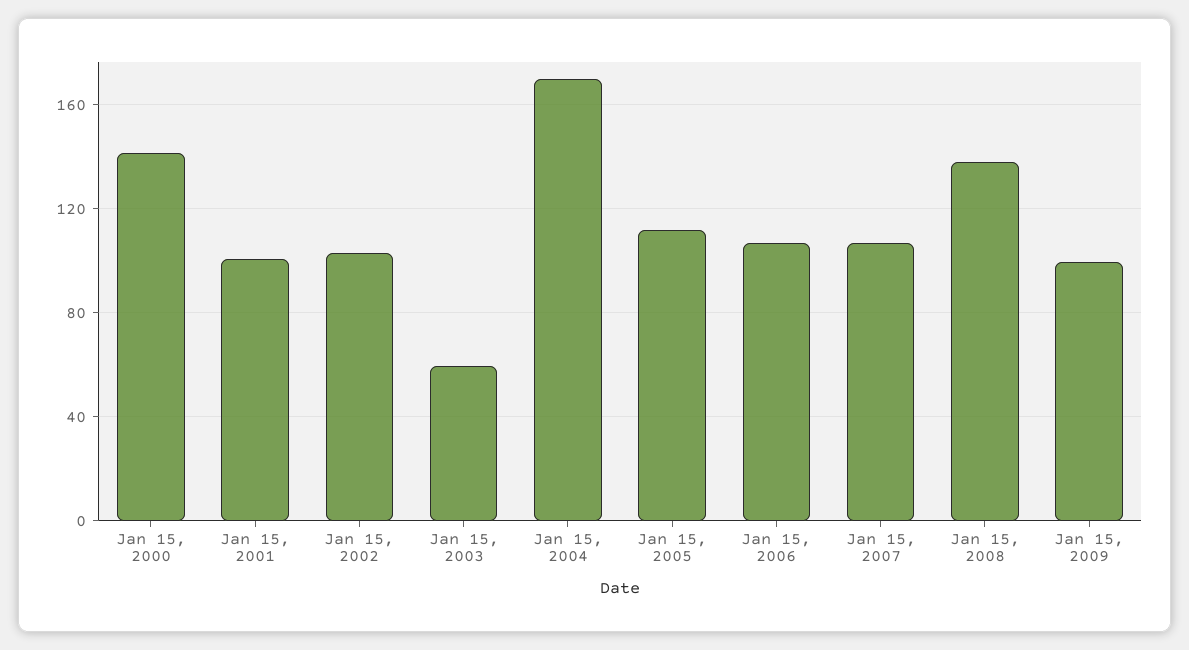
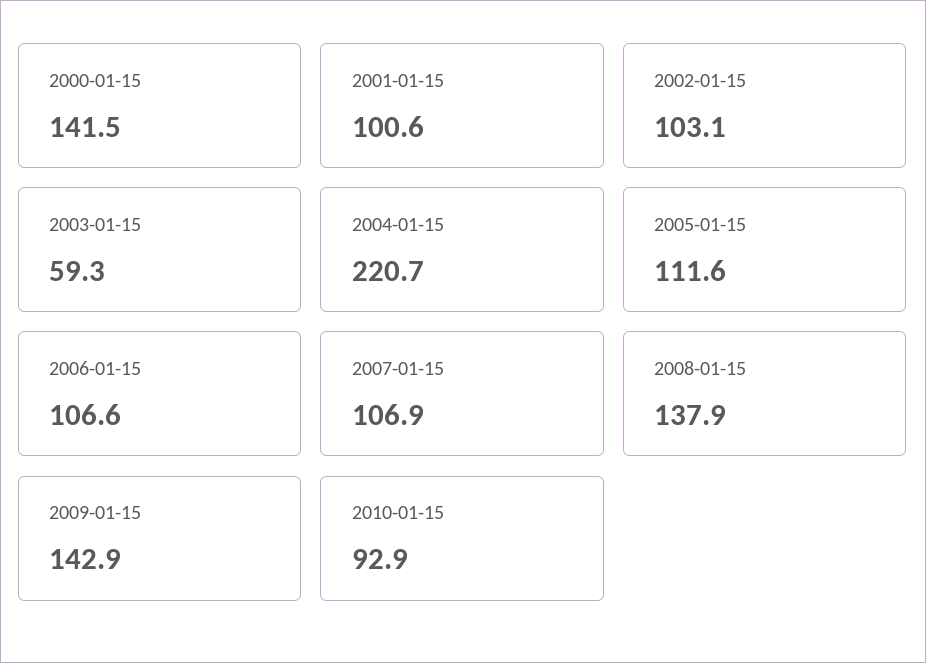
Jan 15, 2004: 170 -> 220.7
Jan 15, 2009: 100 -> 142.9
2010-01-15: none -> 92.9

